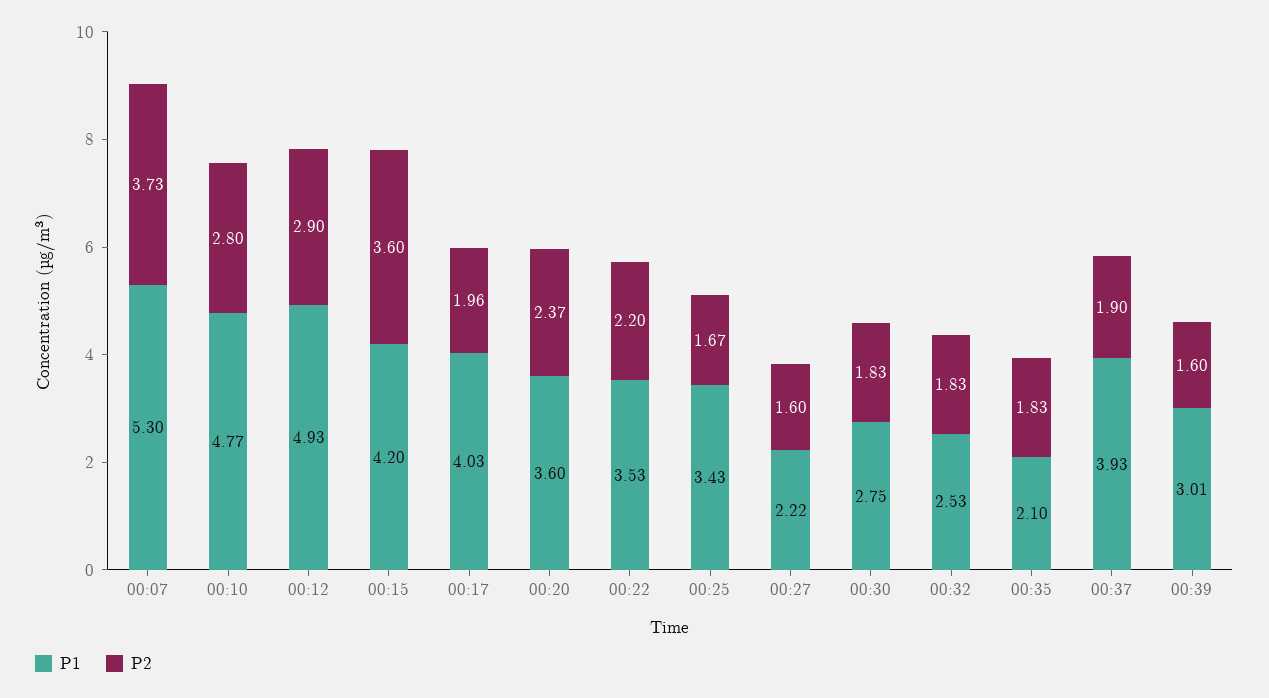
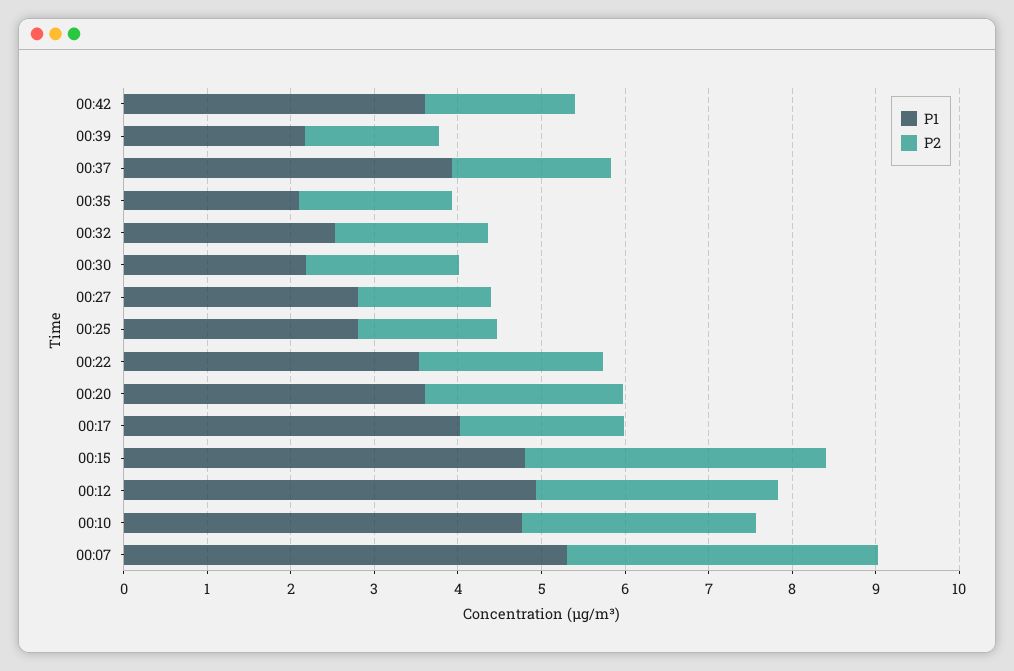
P1, 00:15: 4.2 -> 4.8
P1, 00:25: 3.43 -> 2.8
P1, 00:27: 2.22 -> 2.8
P1, 00:30: 2.75 -> 2.2
P1, 00:39: 3.01 -> 2.2
P1, 00:42: none -> 3.6
P2, 00:42: none -> 1.8

